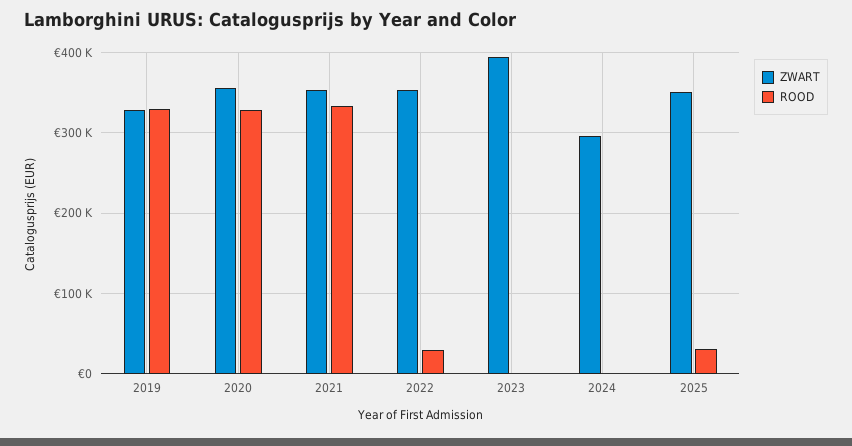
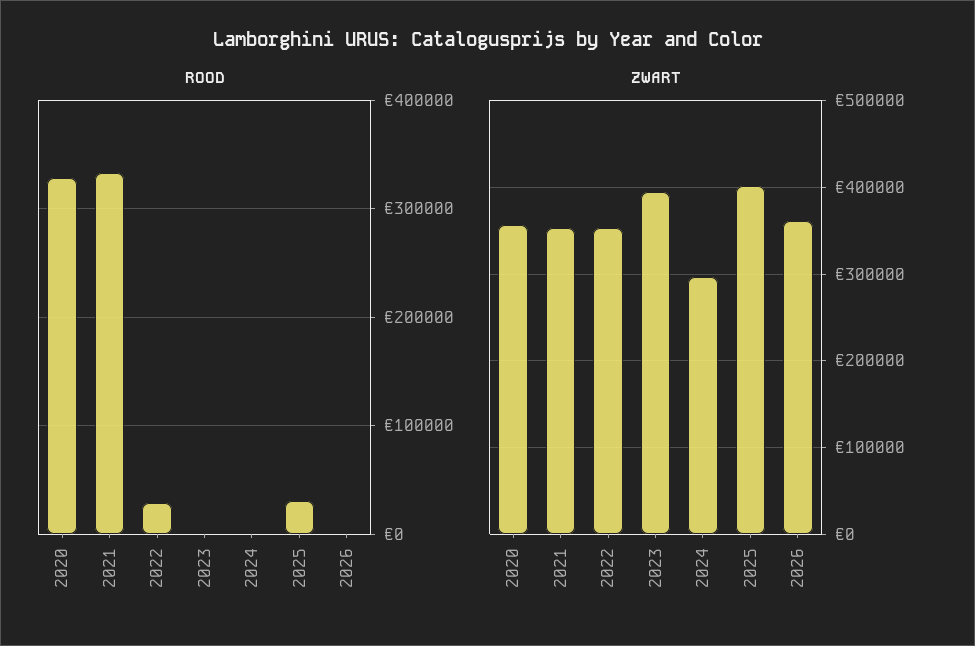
ZWART, 2019: 330000 -> none
ROOD, 2019: 330000 -> none
ZWART, 2025: 350000 -> 400000
ROOD, 2026: none -> 0
ZWART, 2026: none -> 360000

